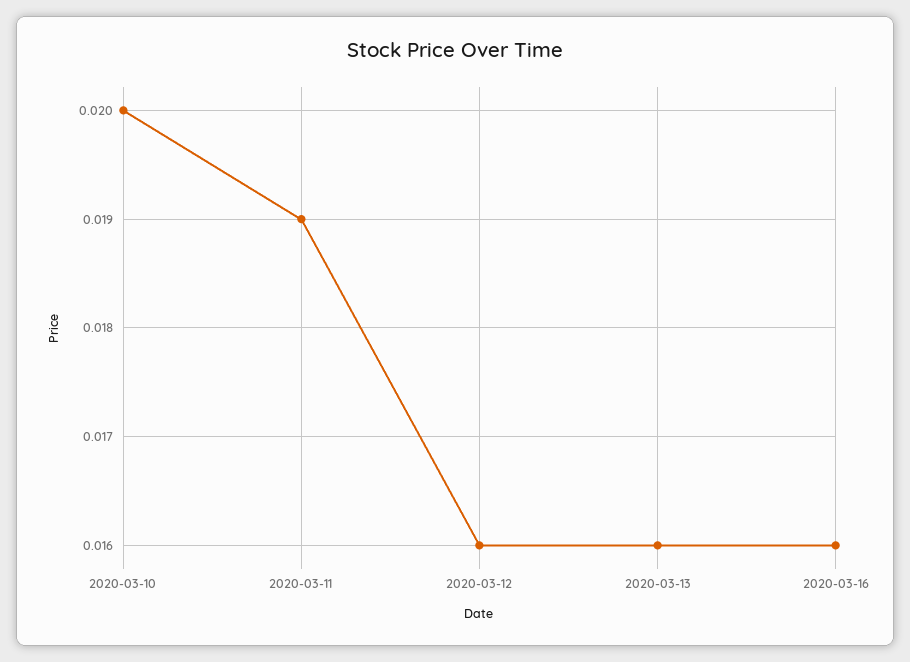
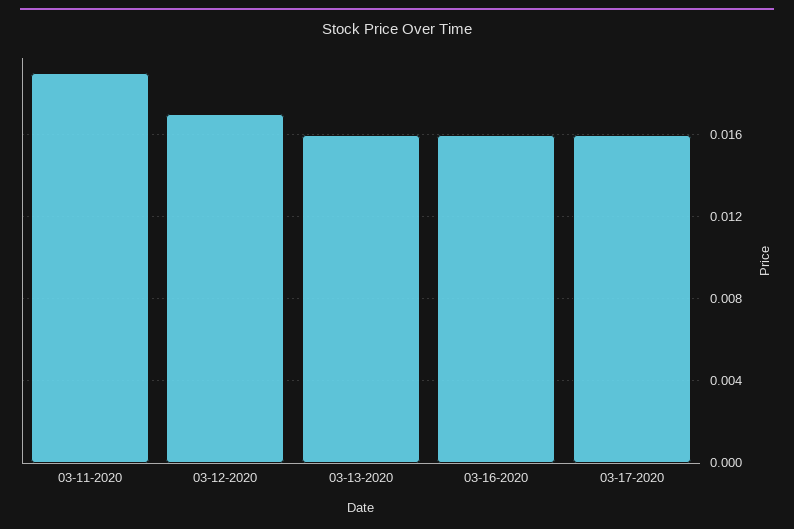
2020-03-10: 0.02 -> none
2020-03-12: 0.016 -> 0.017
03-17-2020: none -> 0.016

